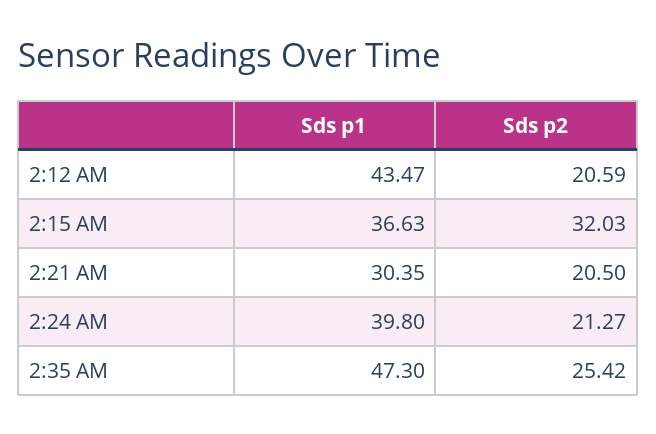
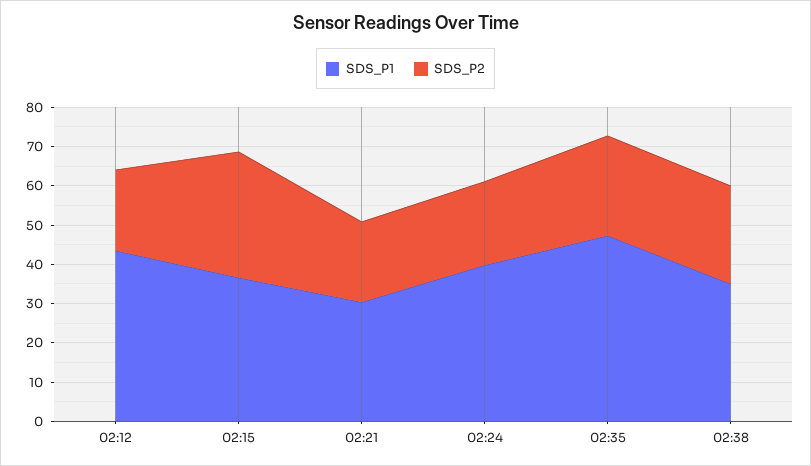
Sds p1, 02:38: none -> 35
Sds p2, 02:38: none -> 25

